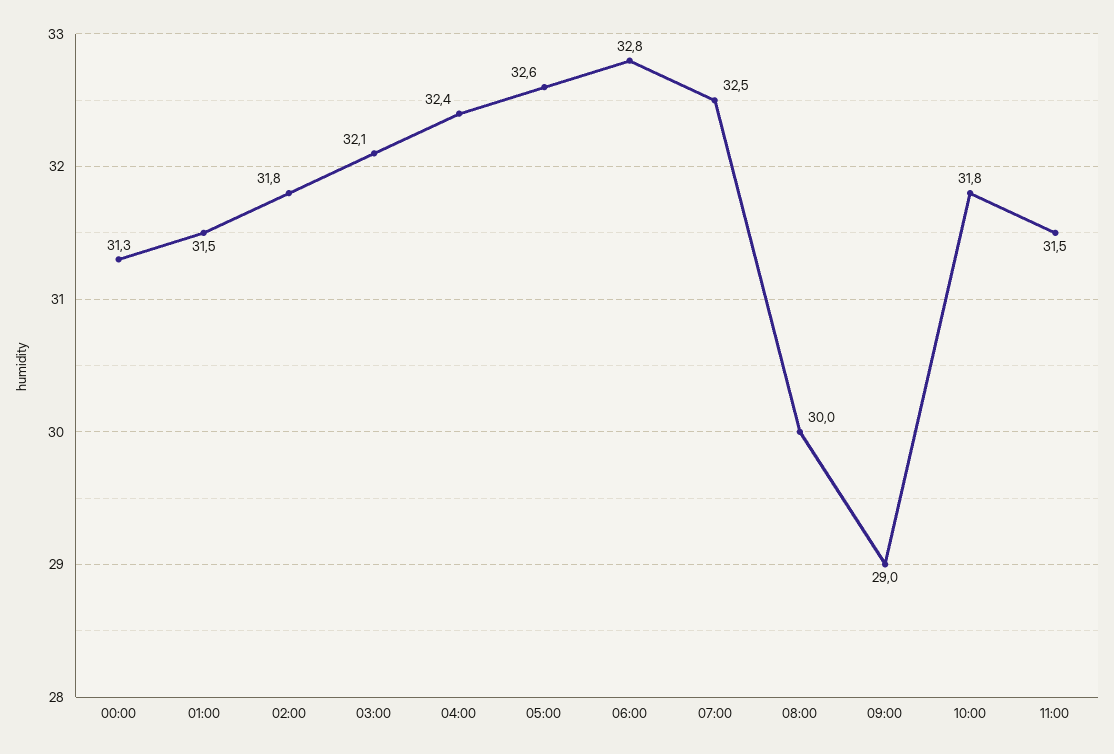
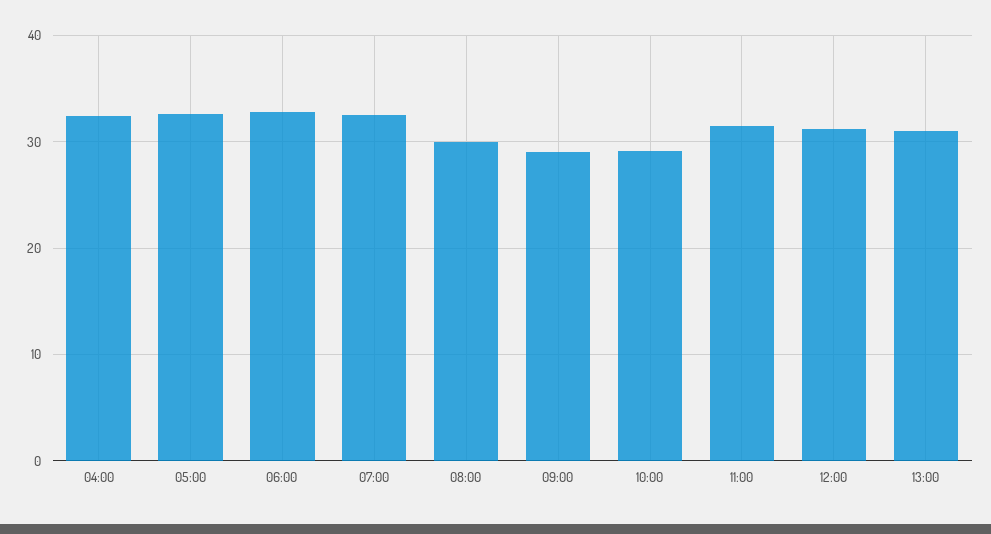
00:00: 31.3 -> none
01:00: 31.5 -> none
02:00: 31.8 -> none
03:00: 32.1 -> none
10:00: 31.8 -> 29
12:00: none -> 31
13:00: none -> 31

